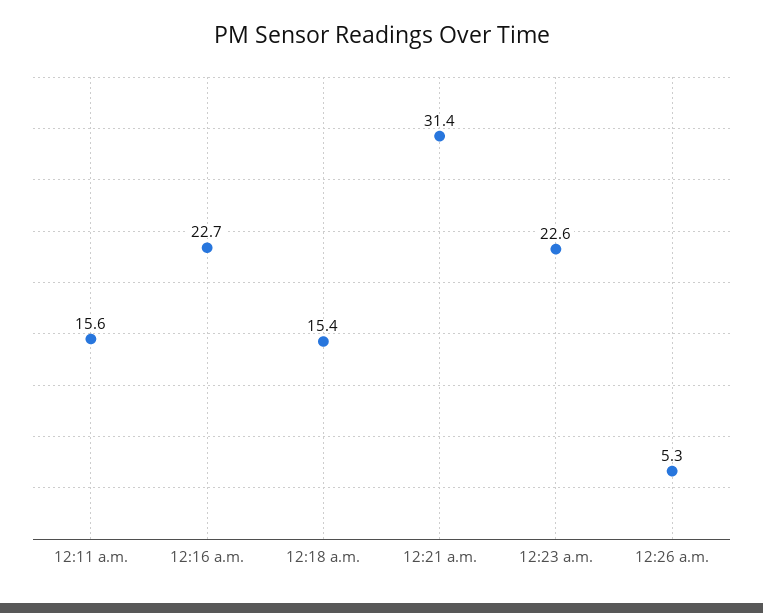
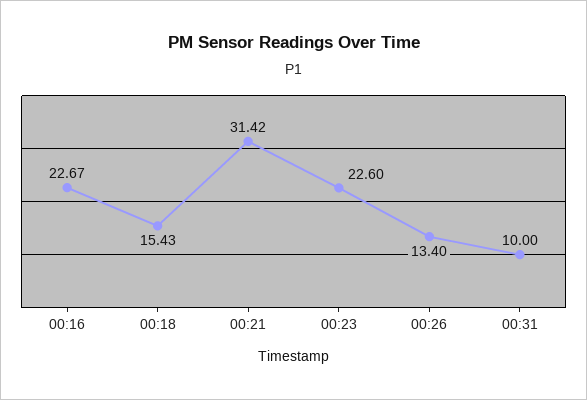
12:11 a.m.: 15.6 -> none
12:26 a.m.: 5.3 -> 13.4
00:31: none -> 10

